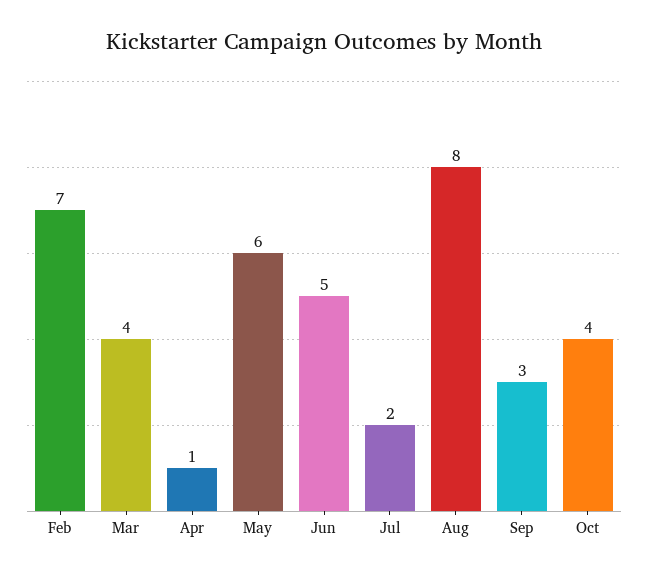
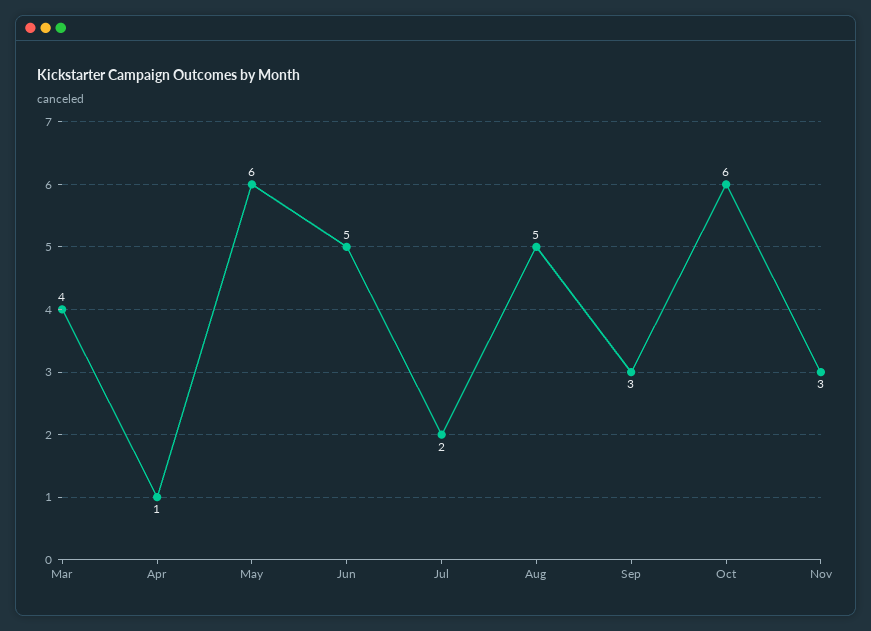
Feb: 7 -> none
Aug: 8 -> 5
Oct: 4 -> 6
Nov: none -> 3

